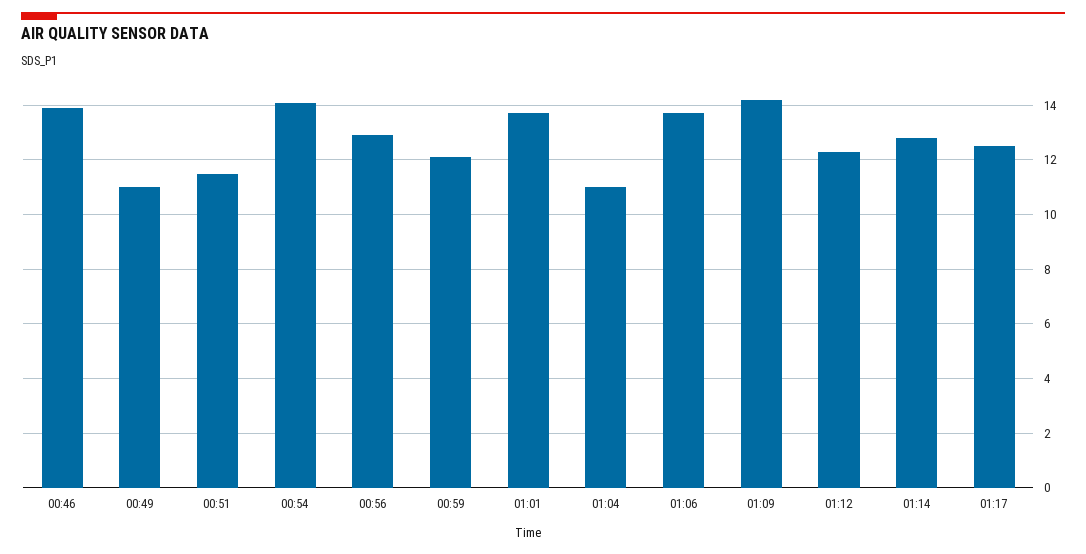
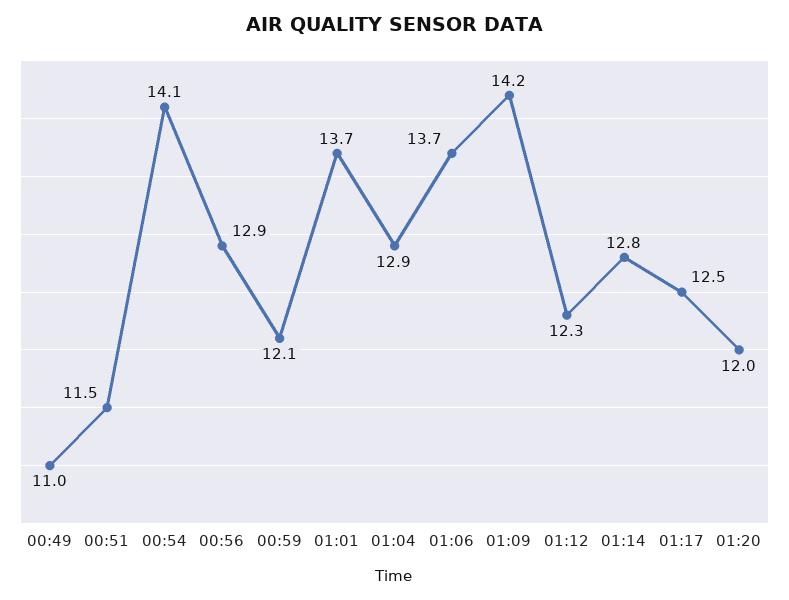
00:46: 14 -> none
01:04: 11 -> 12.9
01:20: none -> 12

